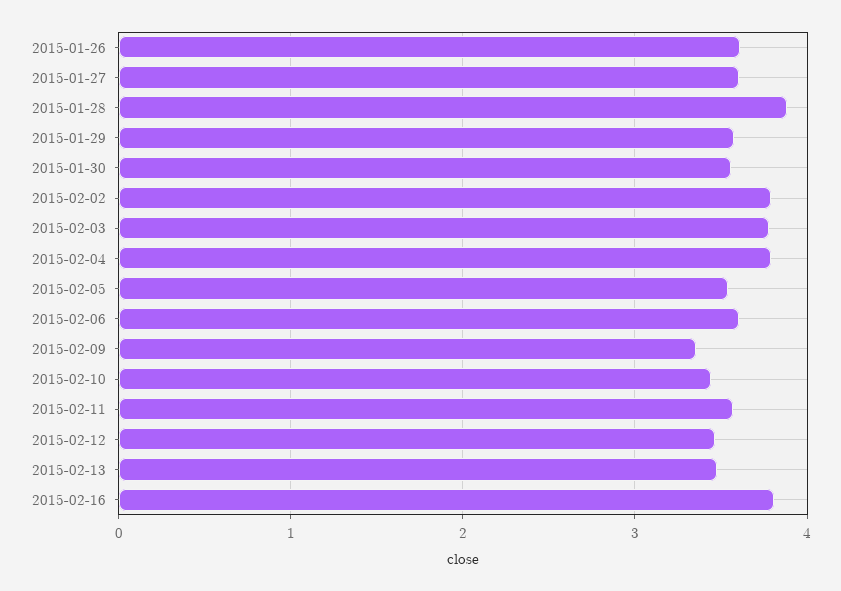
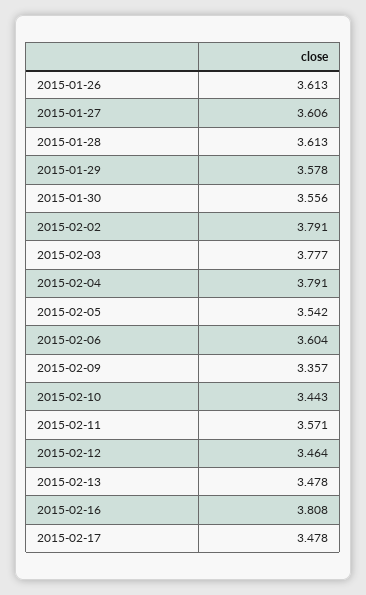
2015-01-28: 3.9 -> 3.613
2015-02-17: none -> 3.478

